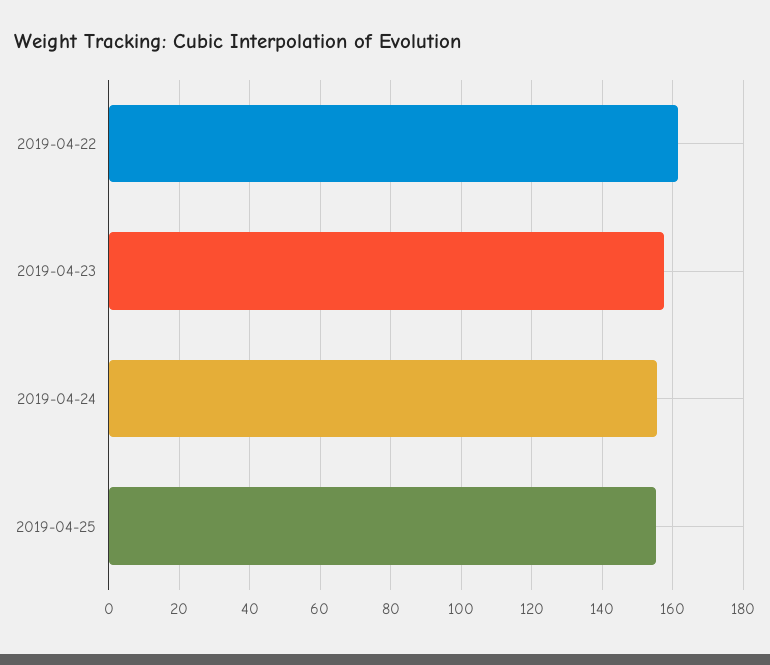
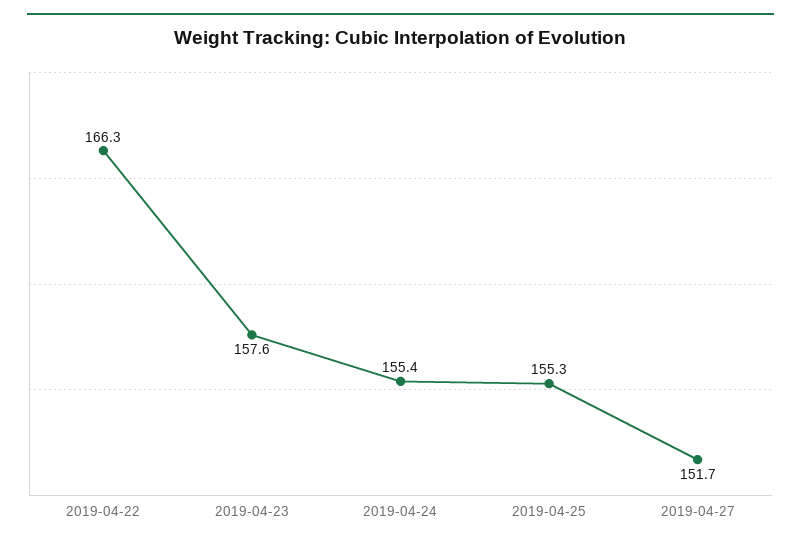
2019-04-22: 162 -> 166.3
2019-04-27: none -> 151.7

